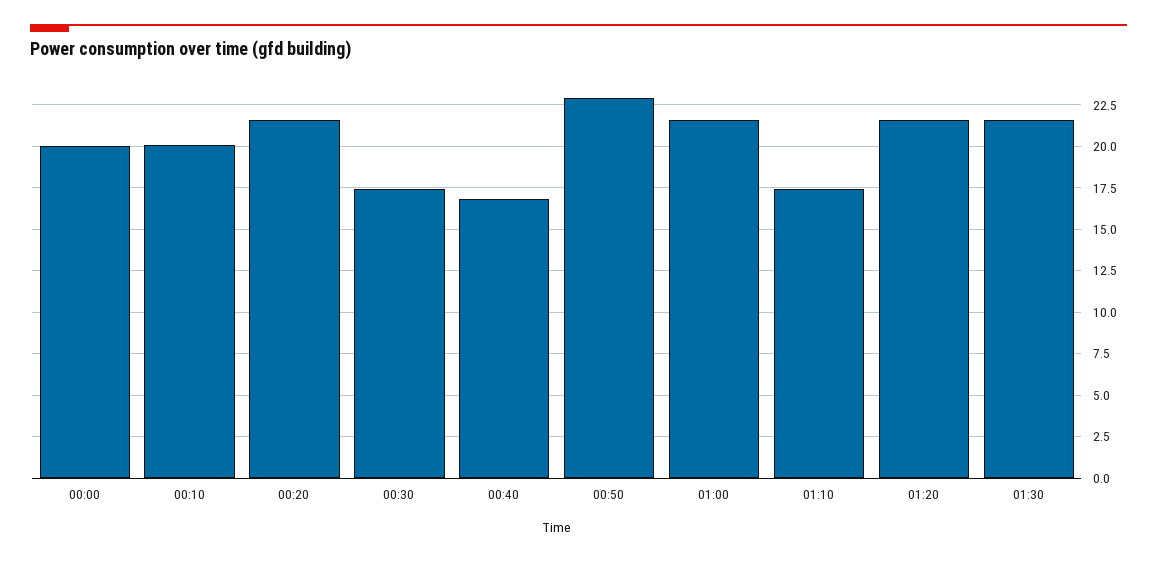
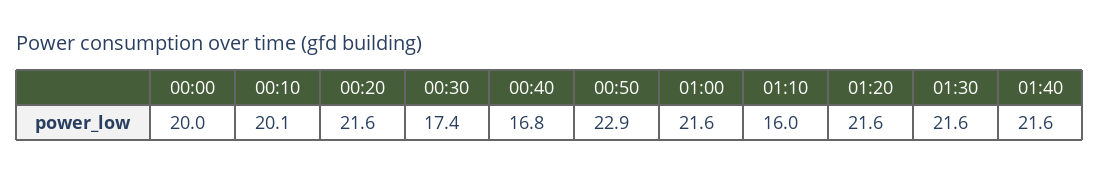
01:10: 17.5 -> 16
01:40: none -> 21.6

